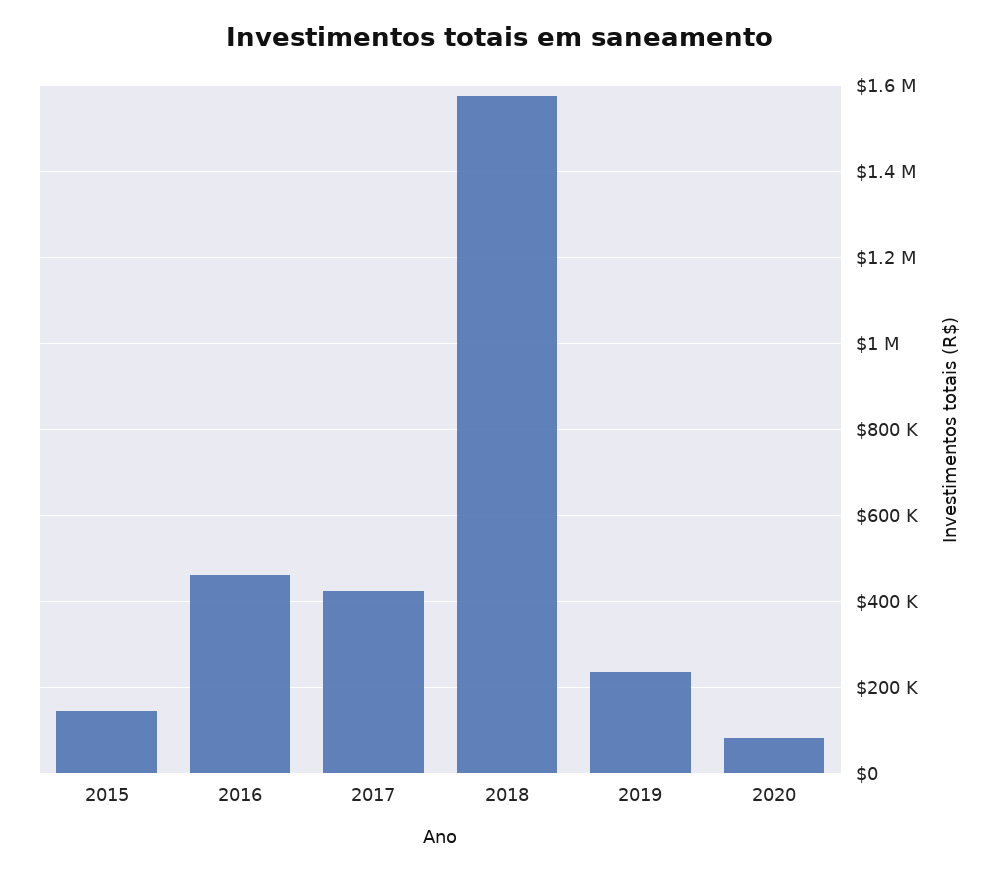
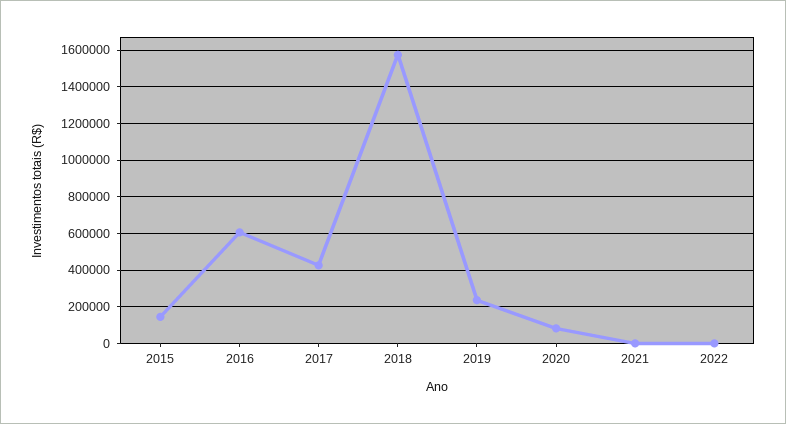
2016: 460000 -> 600000
2021: none -> 0
2022: none -> 0

